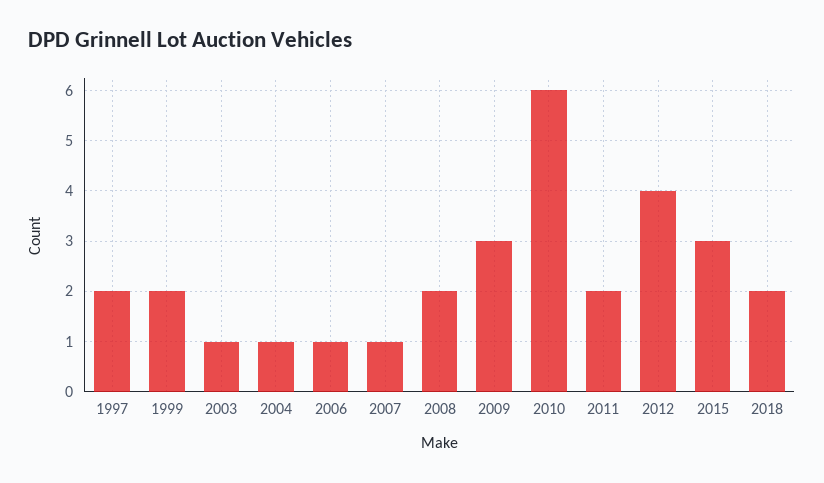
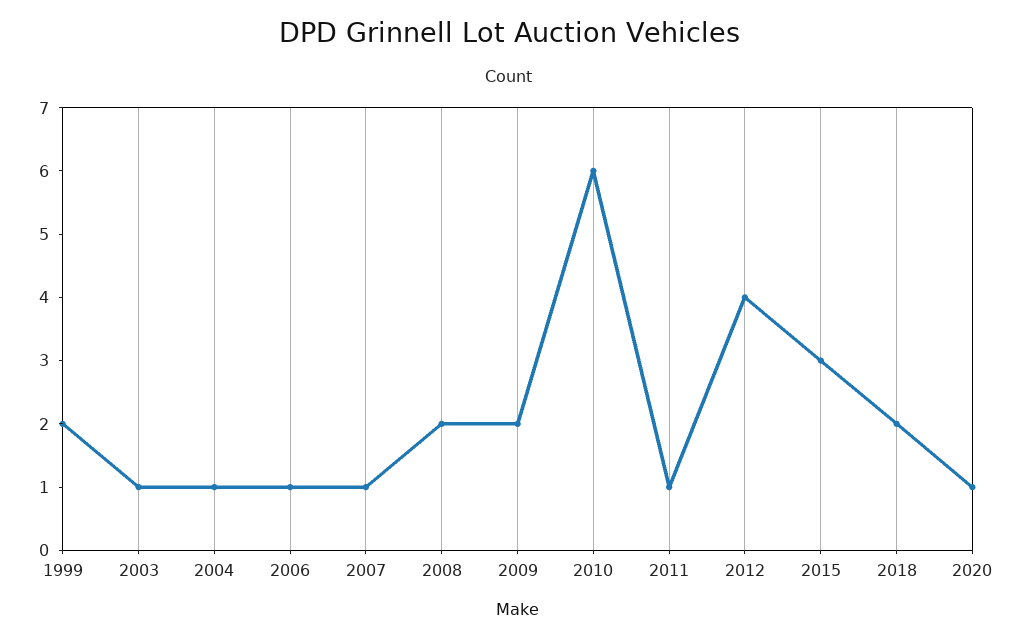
1997: 2 -> none
2009: 3 -> 2
2011: 2 -> 1
2020: none -> 1

